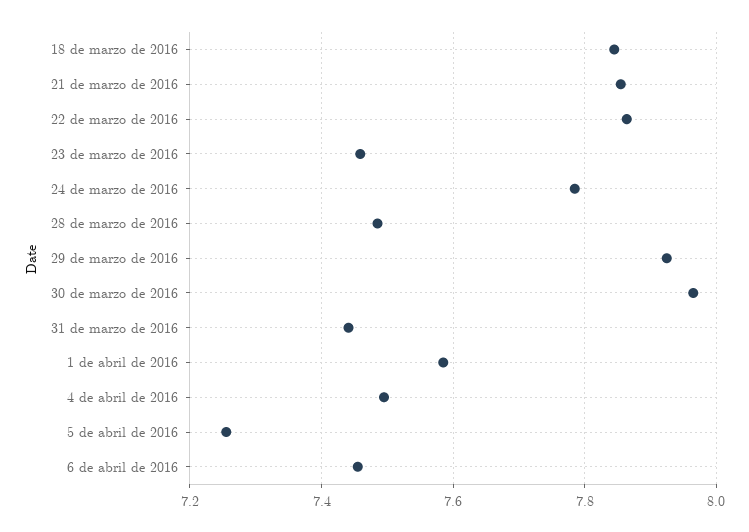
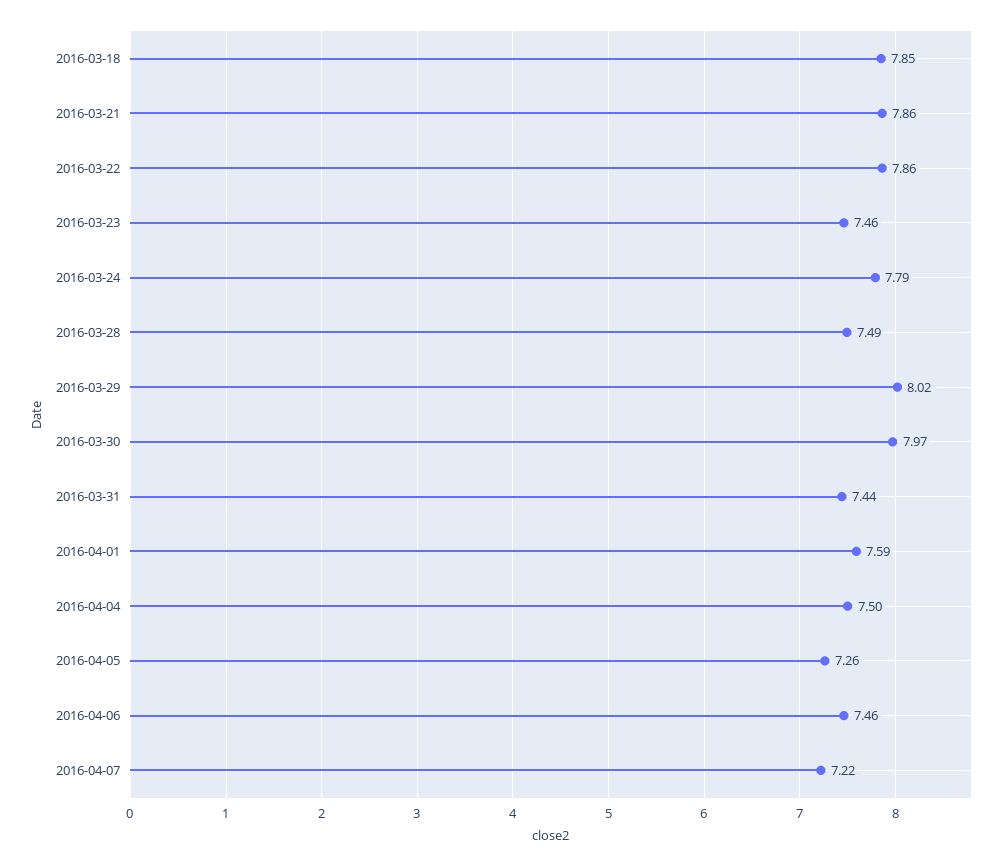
29 de marzo de 2016: 7.92 -> 8.02
2016-04-07: none -> 7.22

